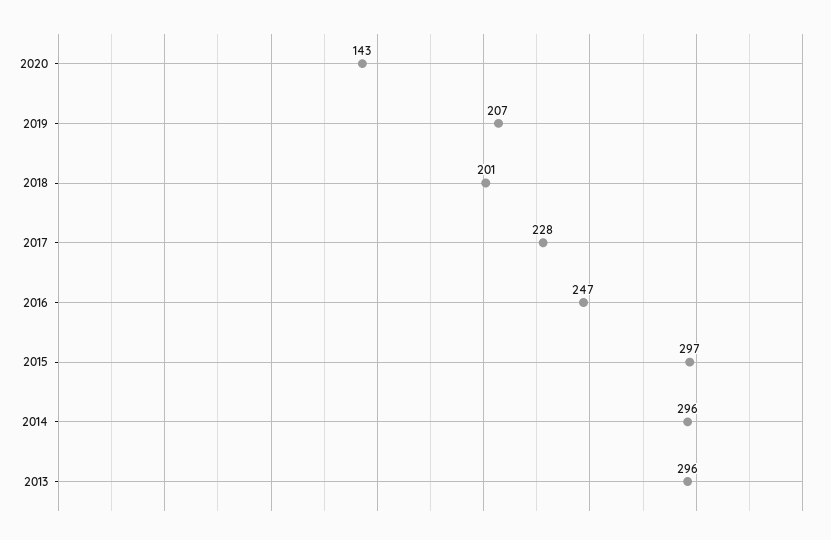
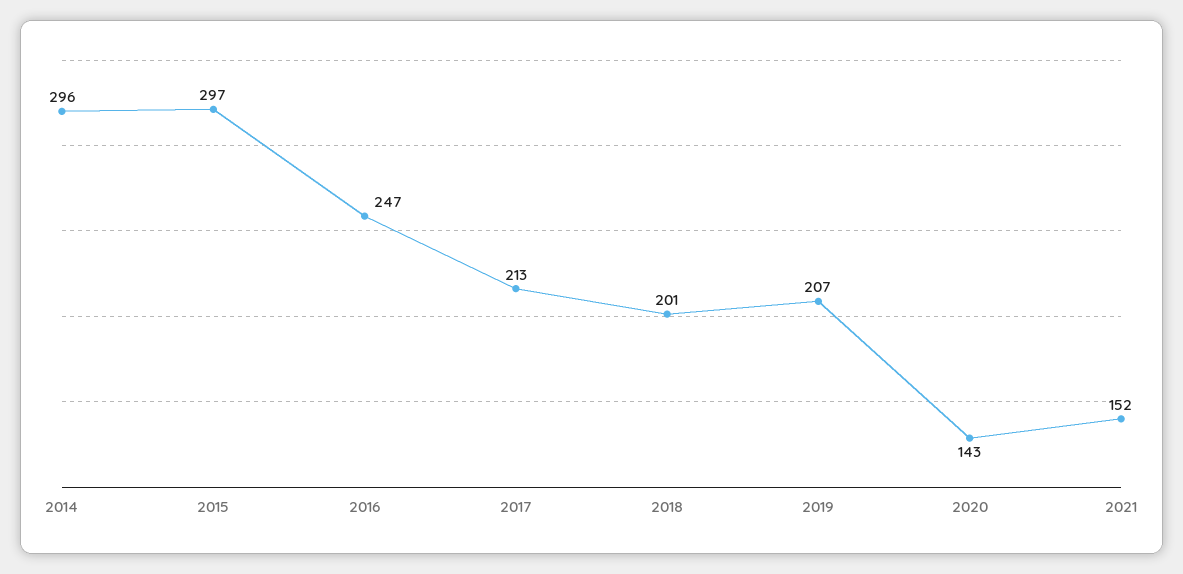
2017: 228 -> 213
2013: 296 -> none
2021: none -> 152

